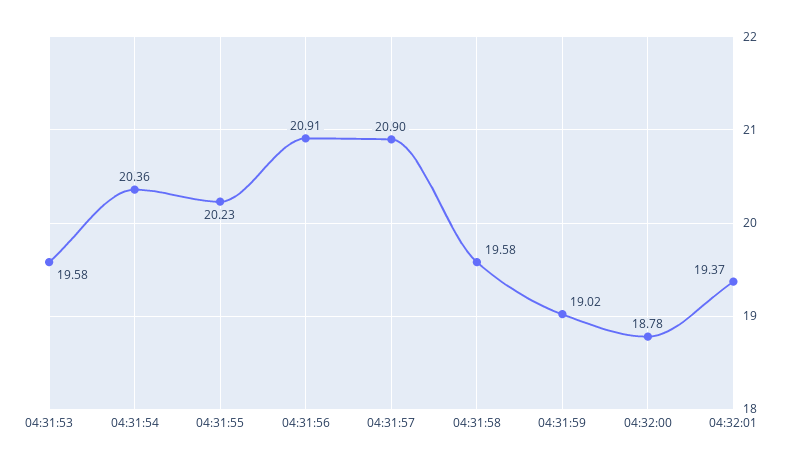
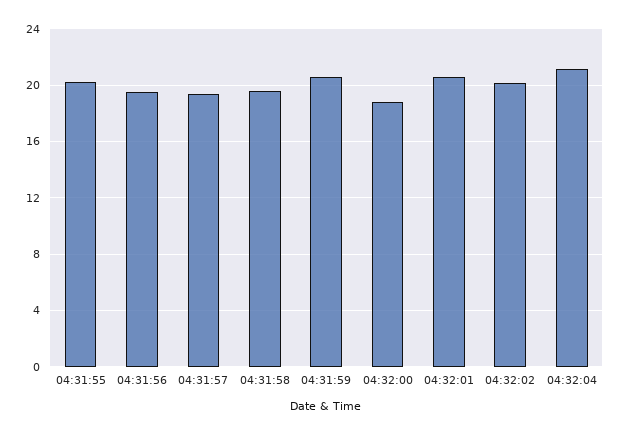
04:31:53: 19.58 -> none
04:31:54: 20.36 -> none
04:31:56: 20.91 -> 19.5
04:31:57: 20.9 -> 19.5
04:31:59: 19.02 -> 20.5
04:32:01: 19.37 -> 20.5
04:32:02: none -> 20
04:32:04: none -> 21

